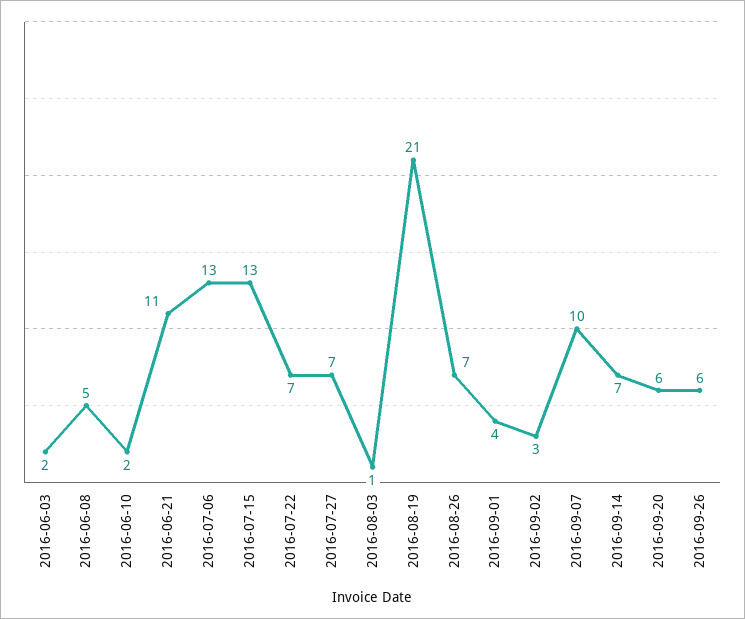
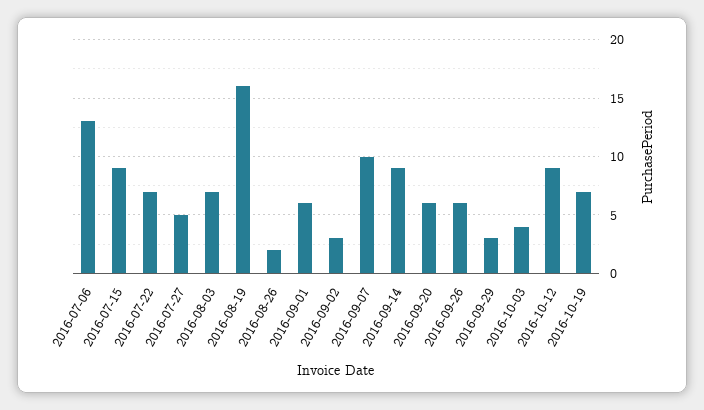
2016-06-03: 2 -> none
2016-06-08: 5 -> none
2016-06-10: 2 -> none
2016-06-21: 11 -> none
2016-07-15: 13 -> 9
2016-07-27: 7 -> 5
2016-08-03: 1 -> 7
2016-08-19: 21 -> 16
2016-08-26: 7 -> 2
2016-09-01: 4 -> 6
2016-09-14: 7 -> 9
2016-09-29: none -> 3
2016-10-03: none -> 4
2016-10-12: none -> 9
2016-10-19: none -> 7

